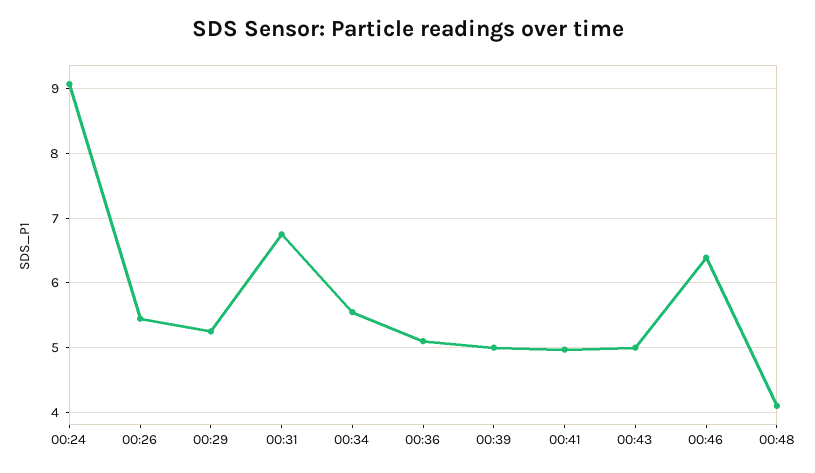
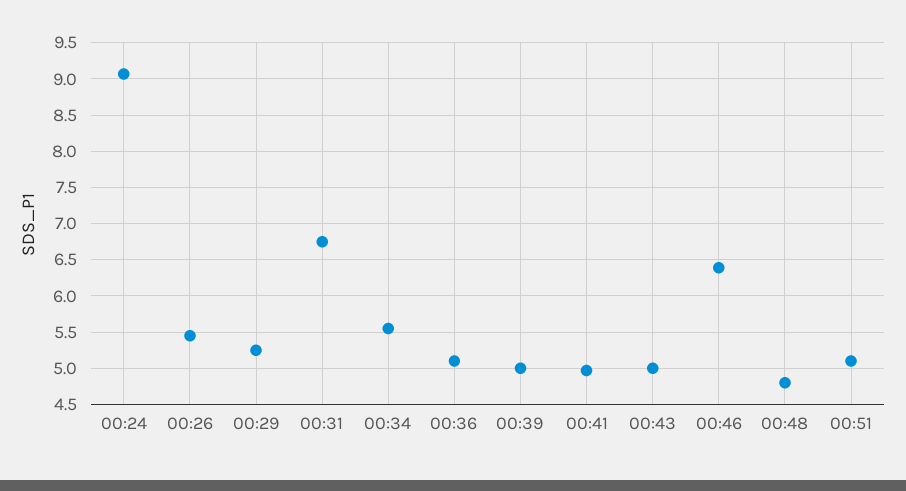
00:48: 4.1 -> 4.8
00:51: none -> 5.1

